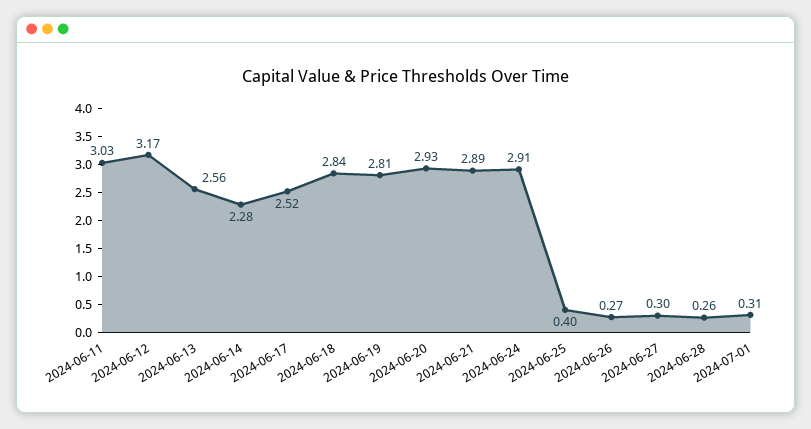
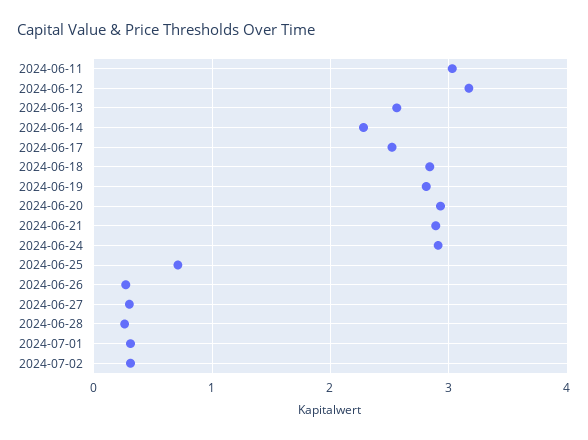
2024-06-25: 0.4 -> 0.7
2024-07-02: none -> 0.3

